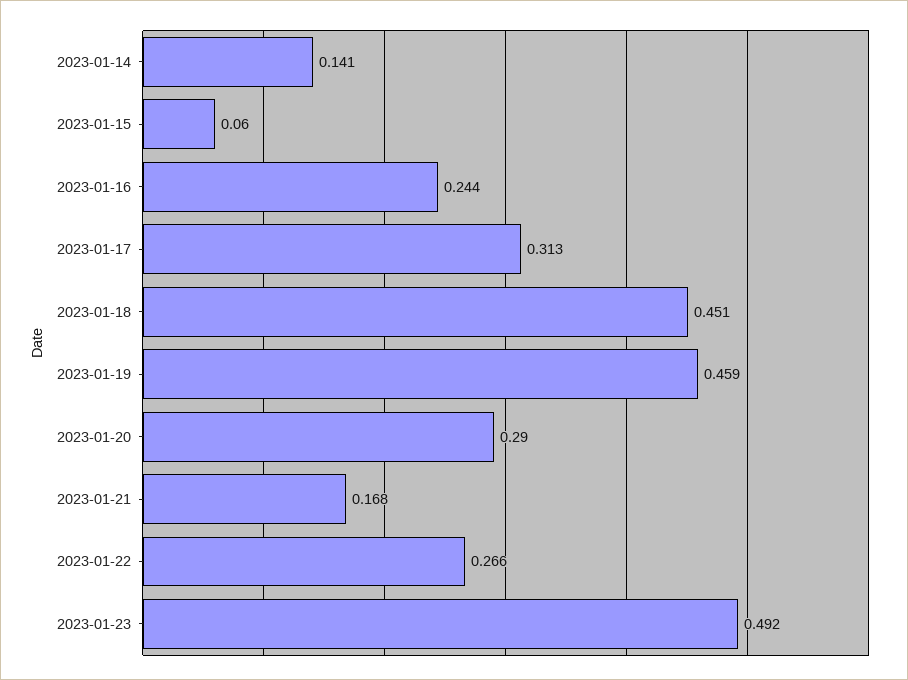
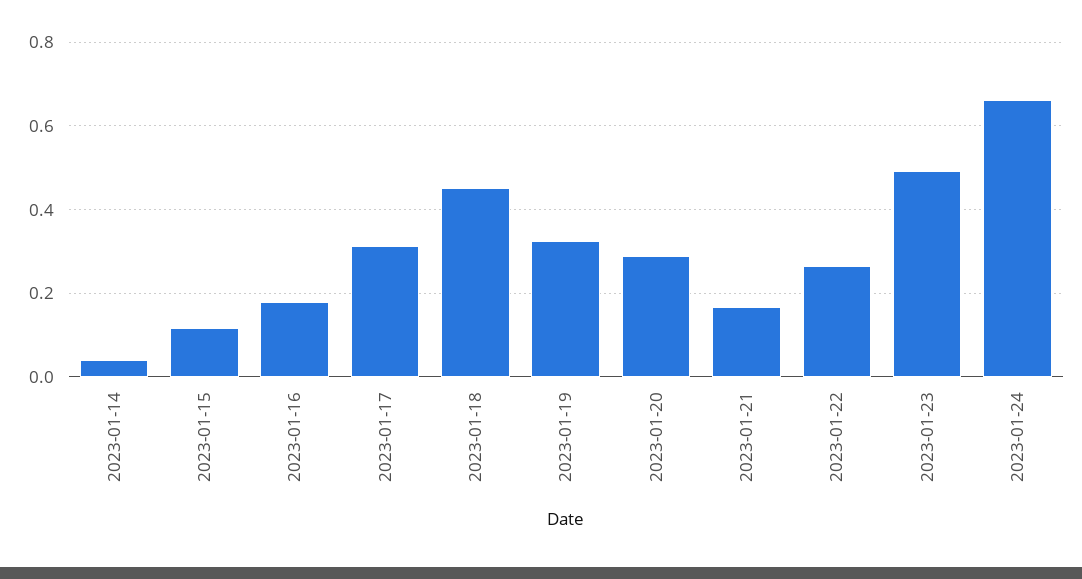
2023-01-14: 0.141 -> 0.04
2023-01-15: 0.06 -> 0.12
2023-01-16: 0.244 -> 0.18
2023-01-19: 0.459 -> 0.32
2023-01-24: none -> 0.66

